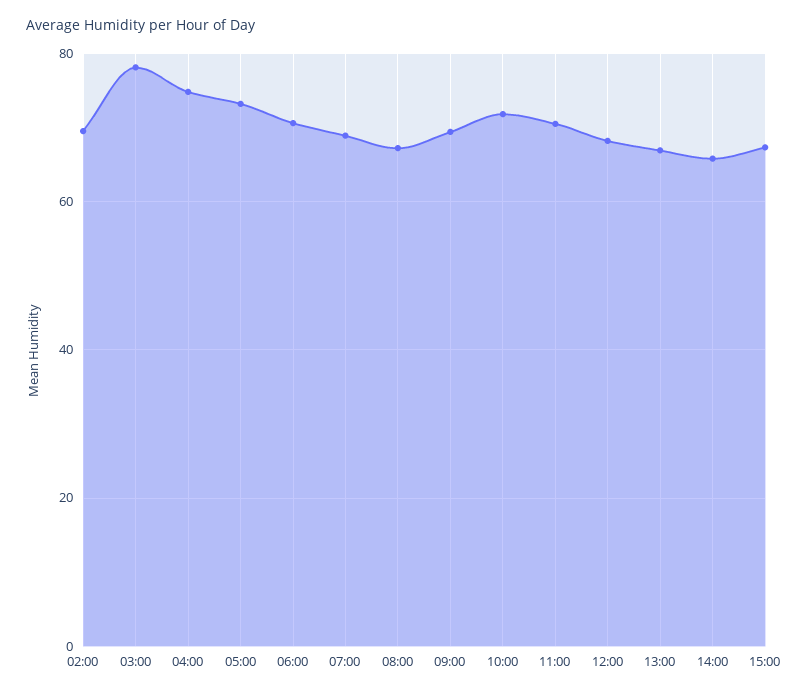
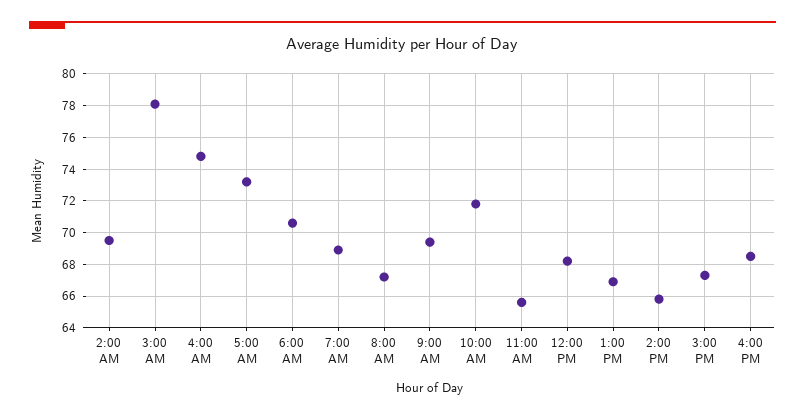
11:00: 70 -> 65.5
4:00 PM: none -> 68.5

